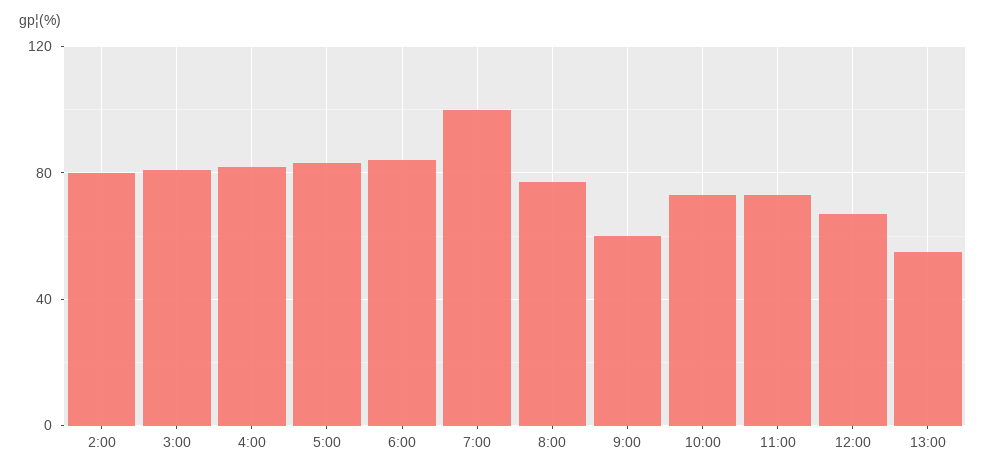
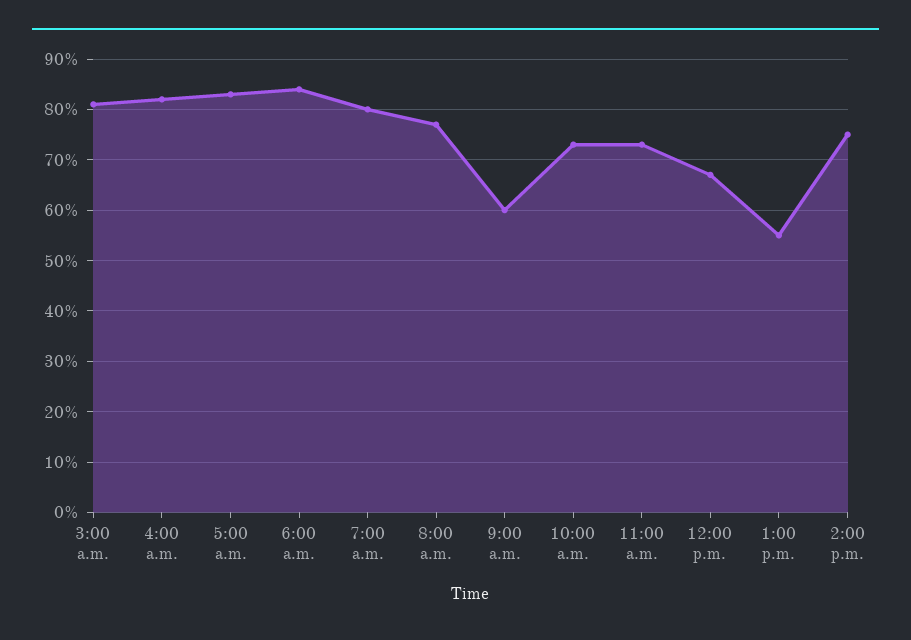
2:00: 80 -> none
7:00: 100 -> 80
2:00 p.m.: none -> 75

